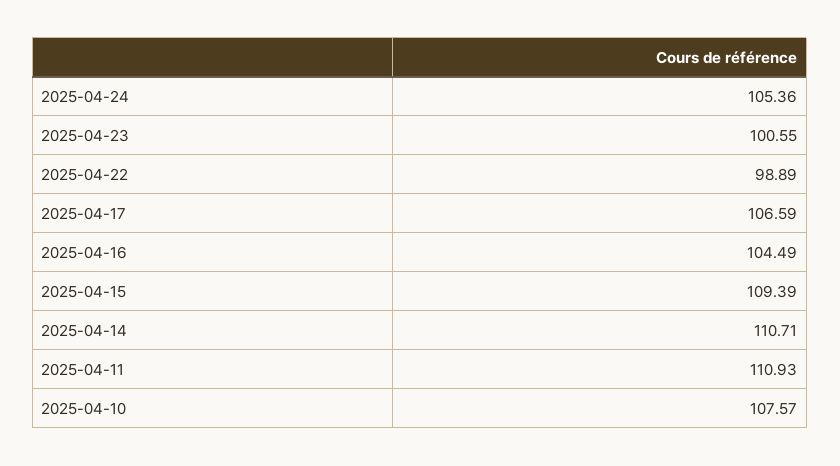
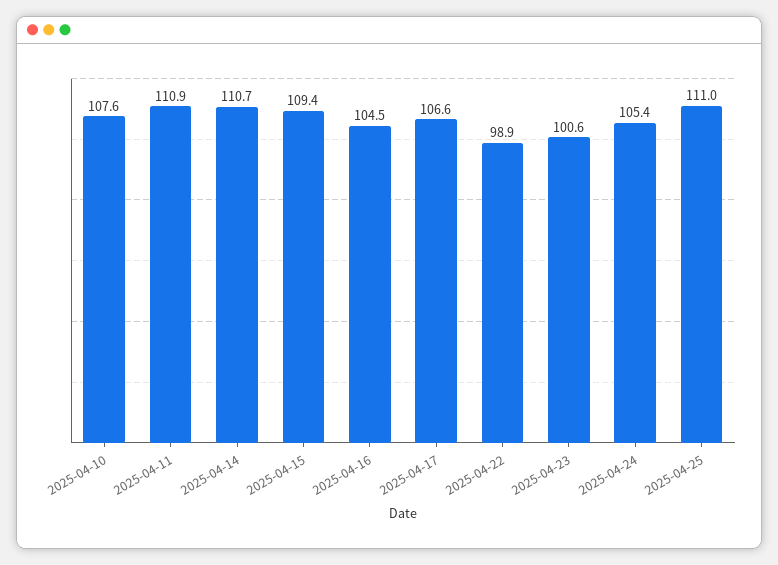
2025-04-25: none -> 111

